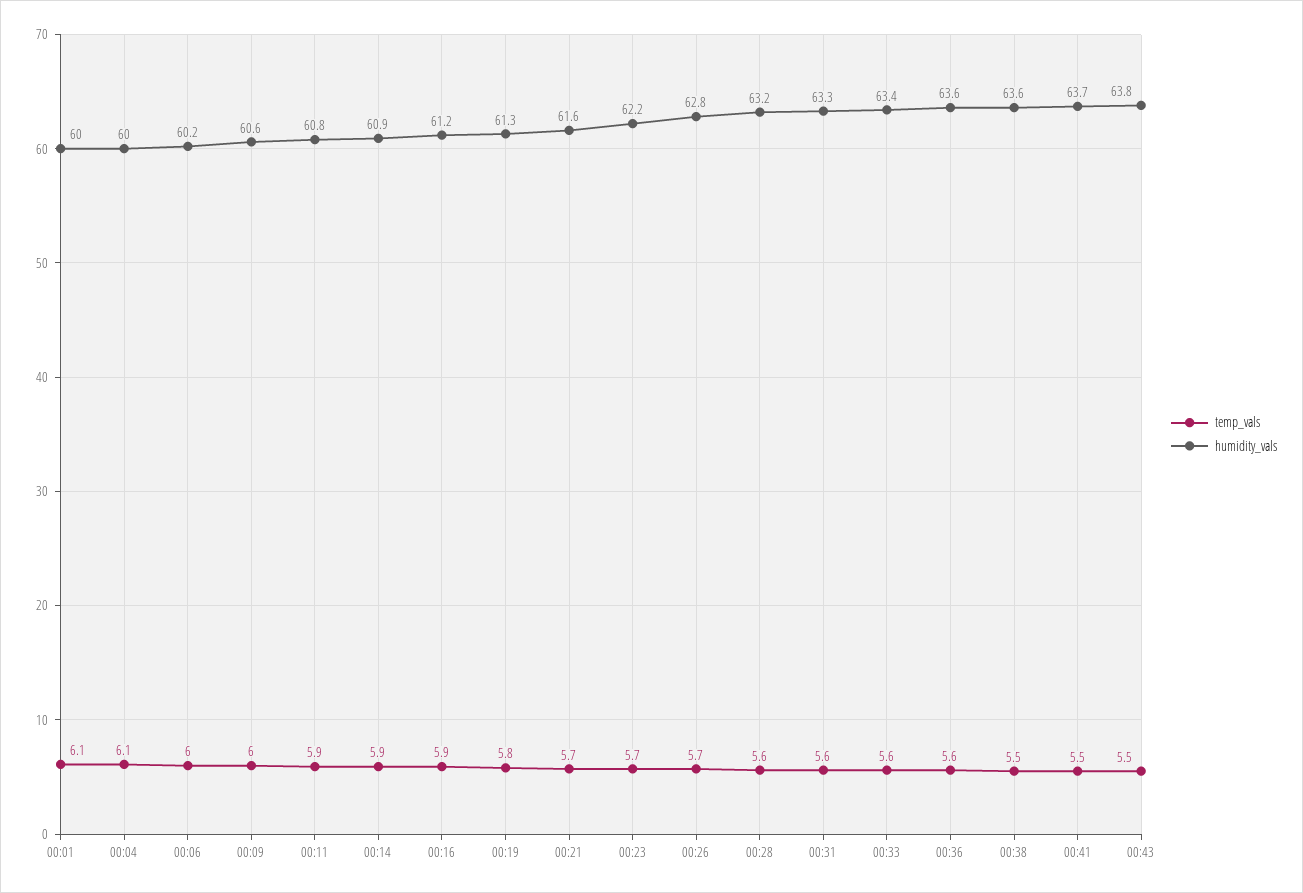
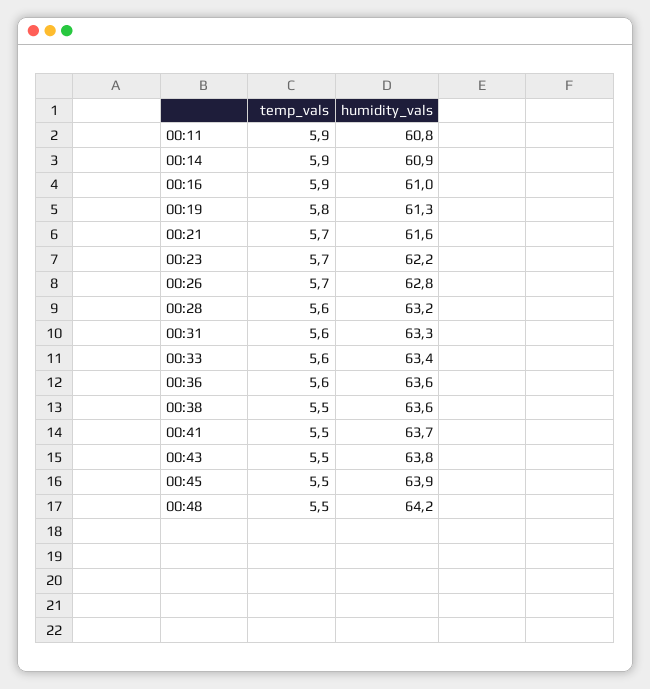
temp_vals, 00:01: 6.1 -> none
humidity_vals, 00:01: 60 -> none
temp_vals, 00:04: 6.1 -> none
humidity_vals, 00:04: 60 -> none
temp_vals, 00:06: 6 -> none
humidity_vals, 00:06: 60.2 -> none
temp_vals, 00:09: 6 -> none
humidity_vals, 00:09: 60.6 -> none
humidity_vals, 00:16: 61.2 -> 61
temp_vals, 00:45: none -> 5.5
humidity_vals, 00:45: none -> 63.9
temp_vals, 00:48: none -> 5.5
humidity_vals, 00:48: none -> 64.2

